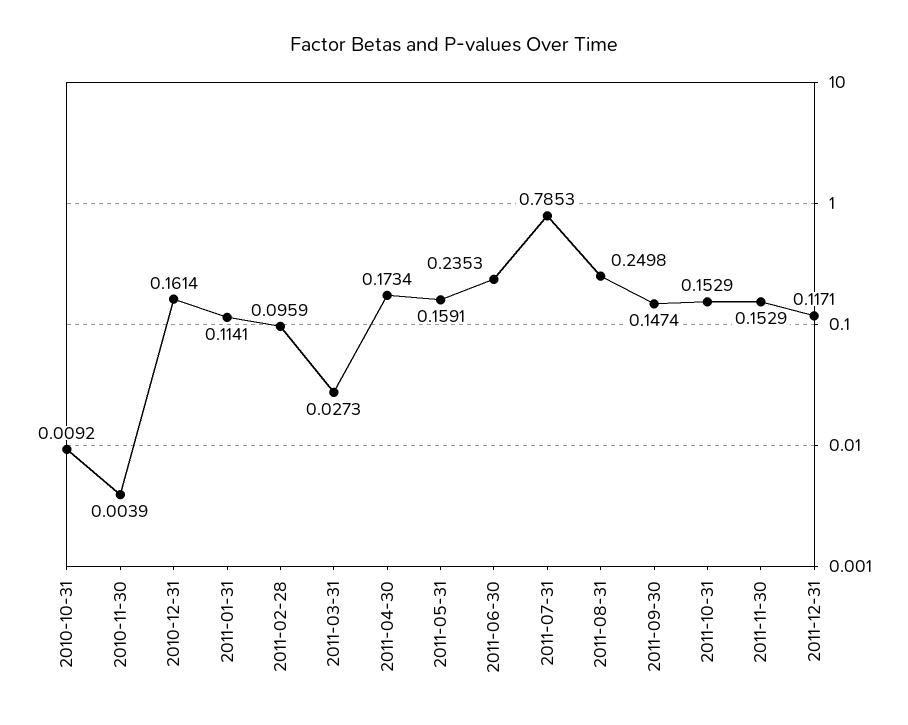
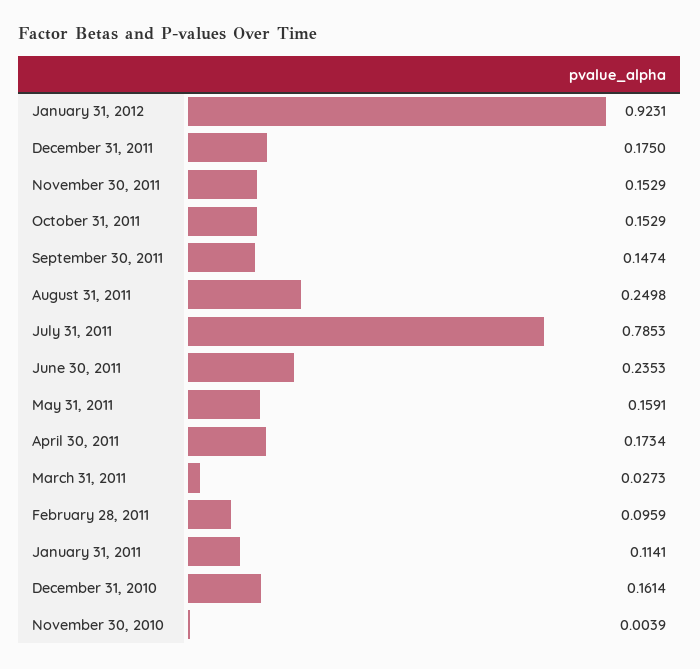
2010-10-31: 0.0092 -> none
2011-12-31: 0.1171 -> 0.175
January 31, 2012: none -> 0.9231

